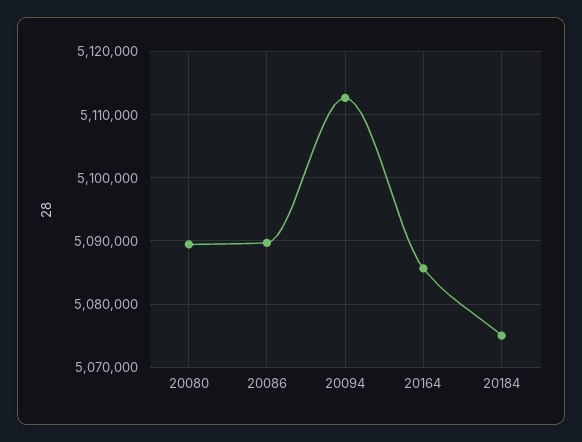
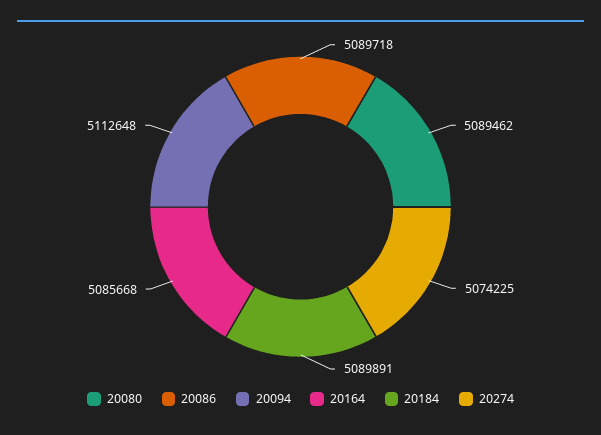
20184: 5075000 -> 5089891
20274: none -> 5074225

